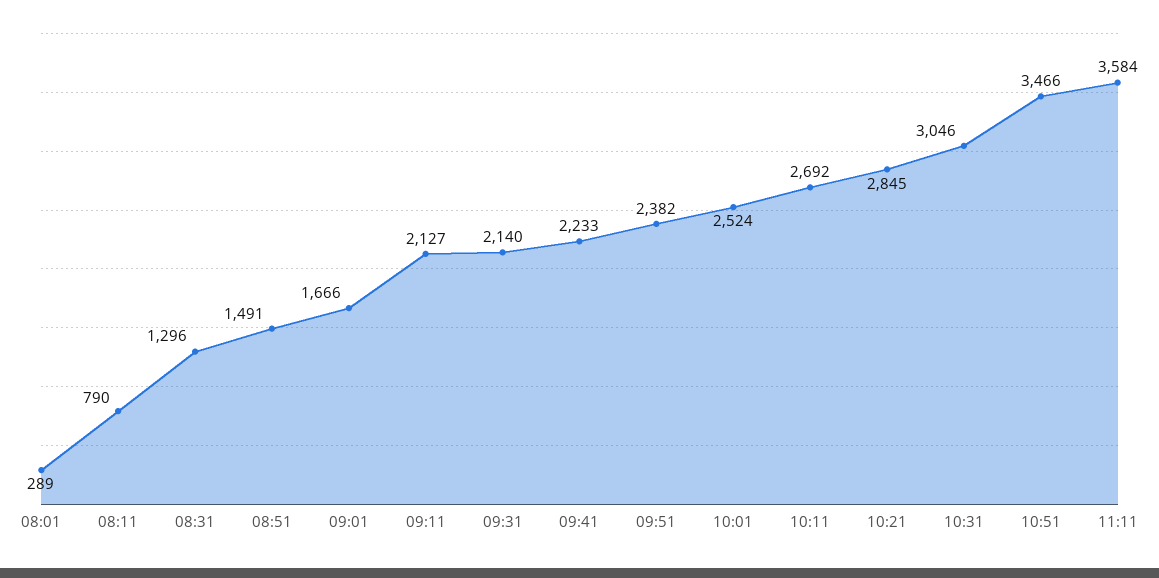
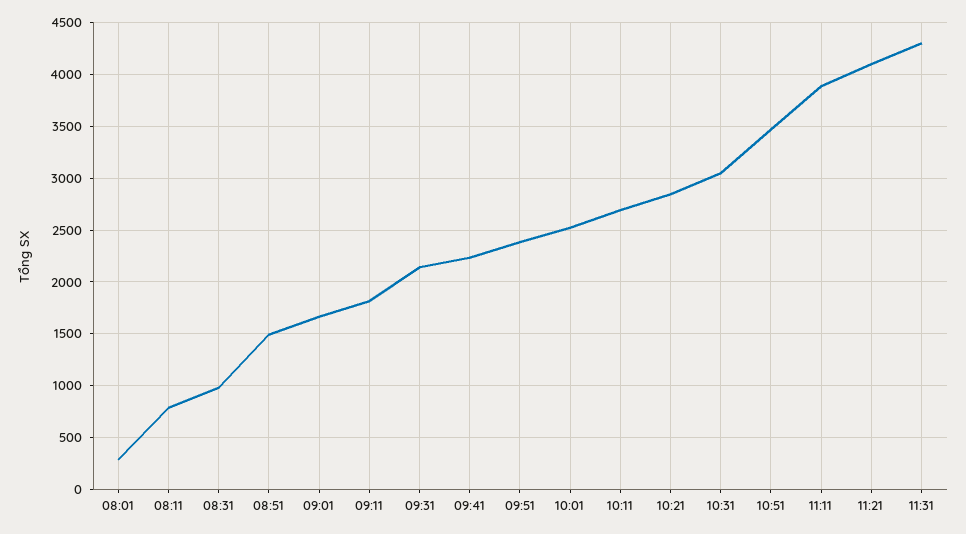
08:31: 1296 -> 1000
09:11: 2127 -> 1800
11:11: 3584 -> 3900
11:21: none -> 4100
11:31: none -> 4300

